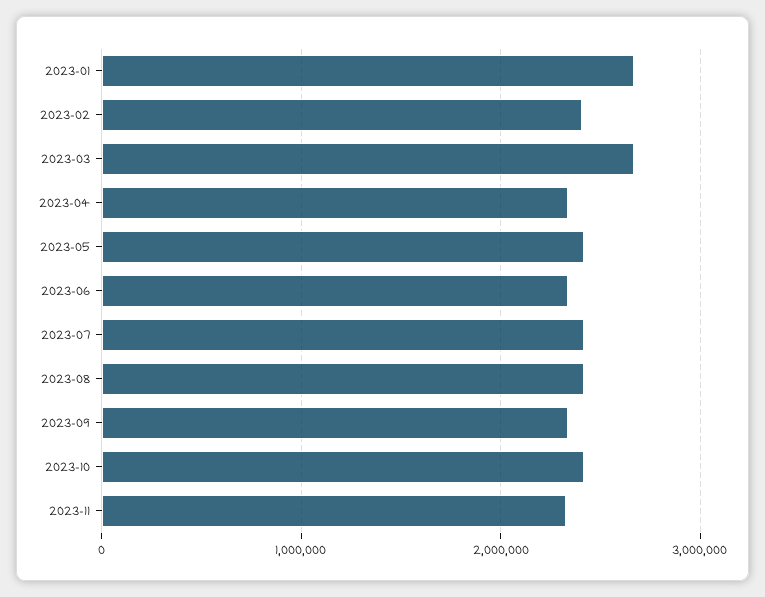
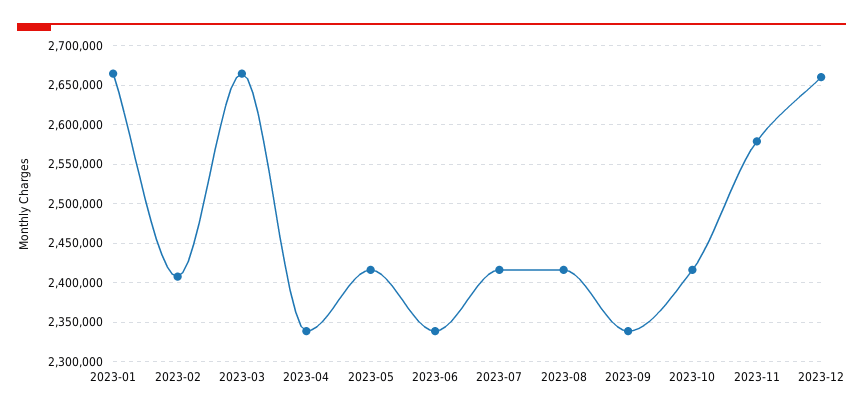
2023-11: 2300000 -> 2580000
2023-12: none -> 2660000

